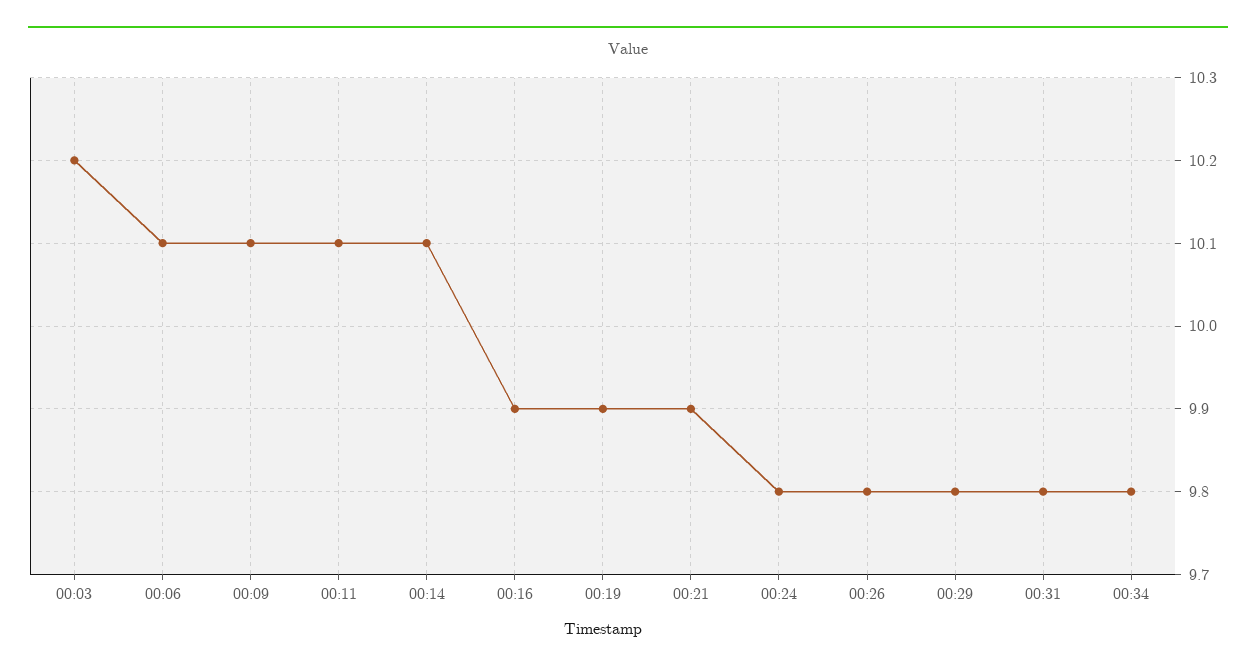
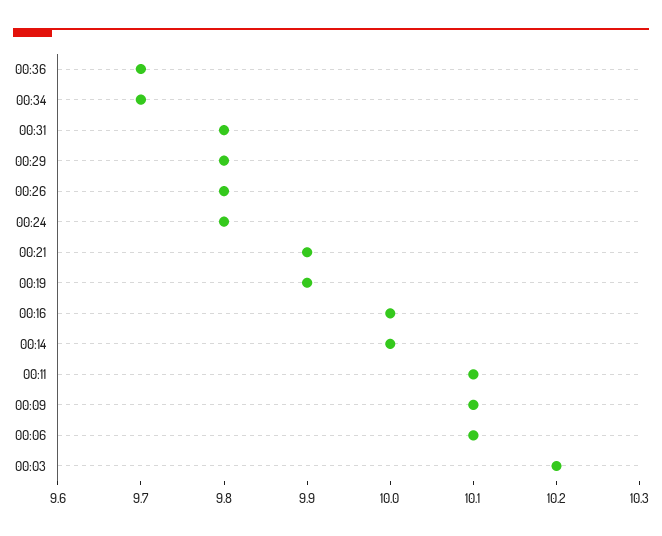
00:14: 10.1 -> 10
00:16: 9.9 -> 10
00:34: 9.8 -> 9.7
00:36: none -> 9.7

